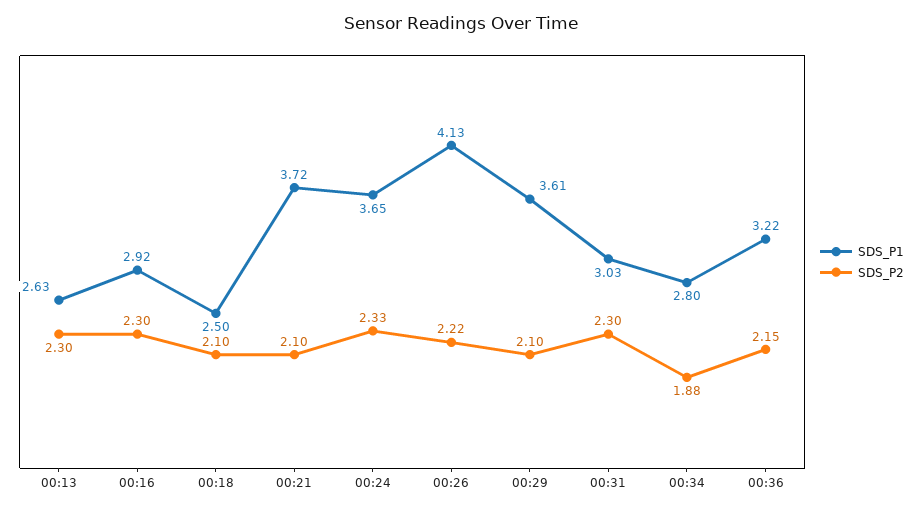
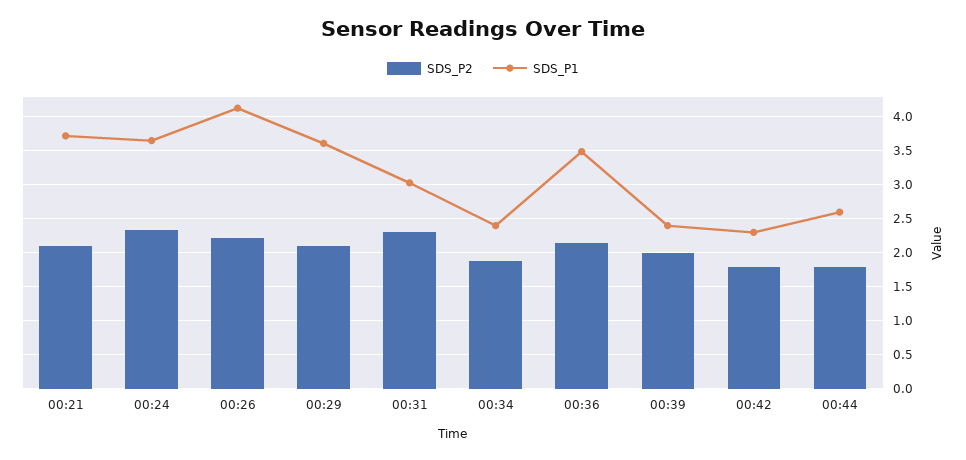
SDS_P1, 00:13: 2.63 -> none
SDS_P2, 00:13: 2.3 -> none
SDS_P1, 00:16: 2.92 -> none
SDS_P2, 00:16: 2.3 -> none
SDS_P1, 00:18: 2.5 -> none
SDS_P2, 00:18: 2.1 -> none
SDS_P1, 00:34: 2.8 -> 2.4
SDS_P1, 00:36: 3.22 -> 3.5
SDS_P2, 00:39: none -> 2
SDS_P1, 00:39: none -> 2.4
SDS_P2, 00:42: none -> 1.8
SDS_P1, 00:42: none -> 2.3
SDS_P2, 00:44: none -> 1.8
SDS_P1, 00:44: none -> 2.6

